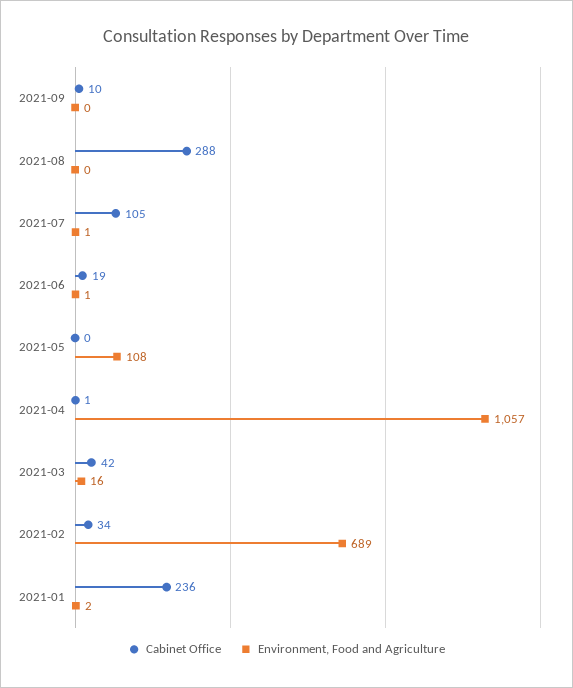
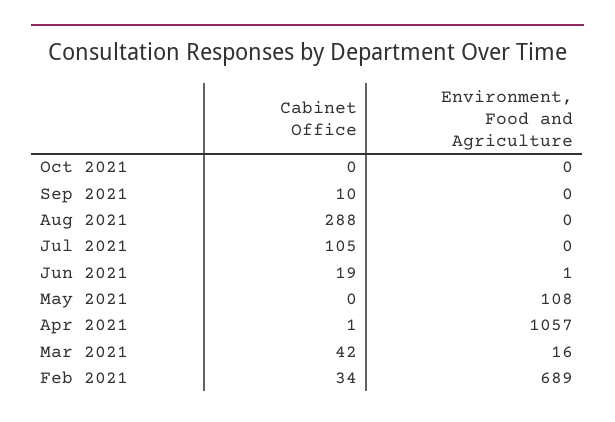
Environment, Food and Agriculture, 2021-07: 1 -> 0
Cabinet Office, 2021-01: 236 -> none
Environment, Food and Agriculture, 2021-01: 2 -> none
Cabinet Office, Oct 2021: none -> 0
Environment, Food and Agriculture, Oct 2021: none -> 0

